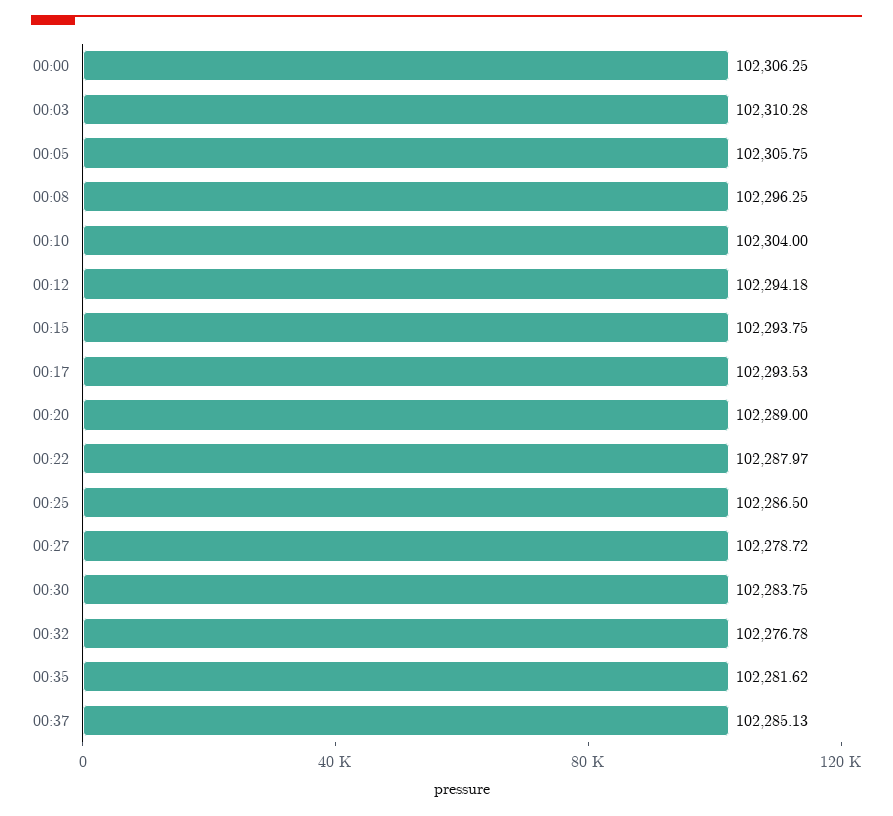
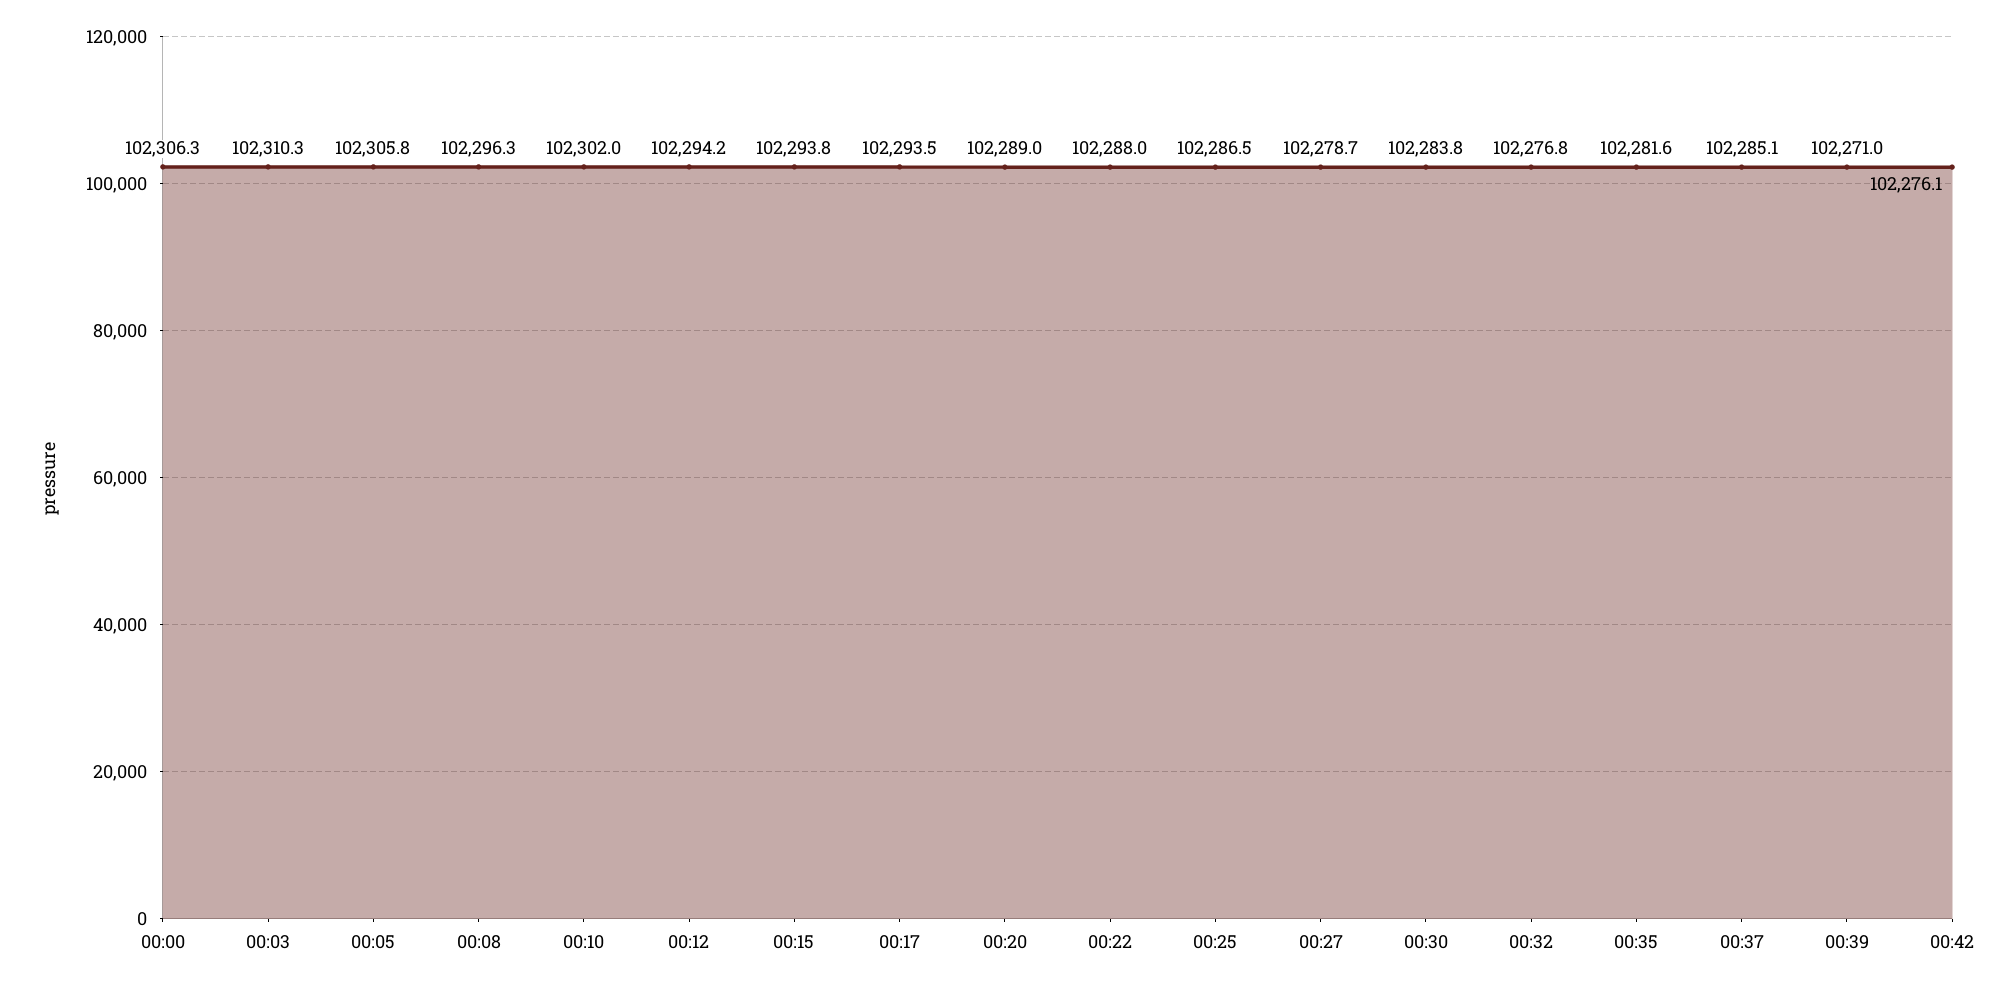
00:10: 102304 -> 102302
00:39: none -> 102271
00:42: none -> 102276.1

